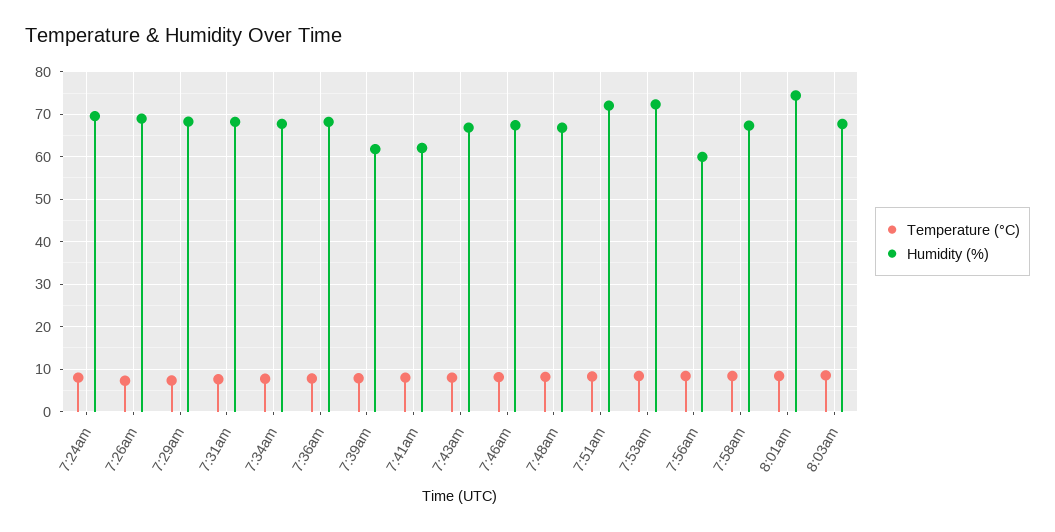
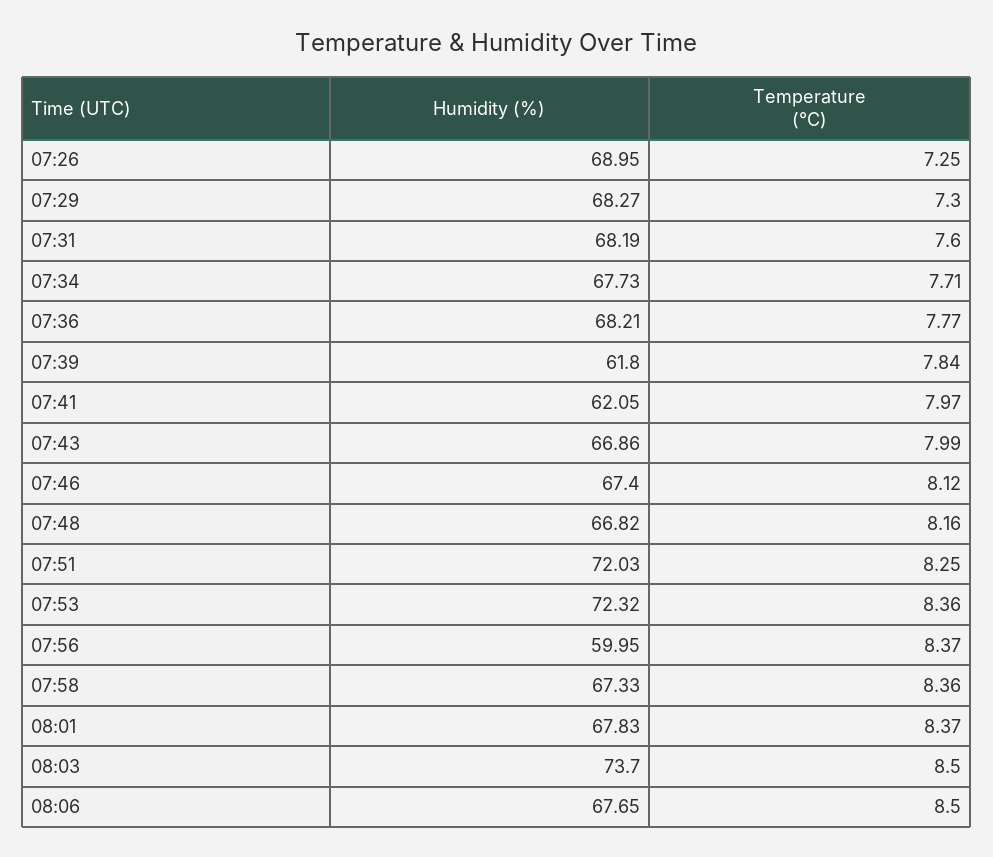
Temperature (°C), 7:24am: 8 -> none
Humidity (%), 7:24am: 70 -> none
Humidity (%), 8:01am: 74 -> 67.83
Humidity (%), 8:03am: 68 -> 73.7
Humidity (%), 08:06: none -> 67.65
Temperature (°C), 08:06: none -> 8.5

